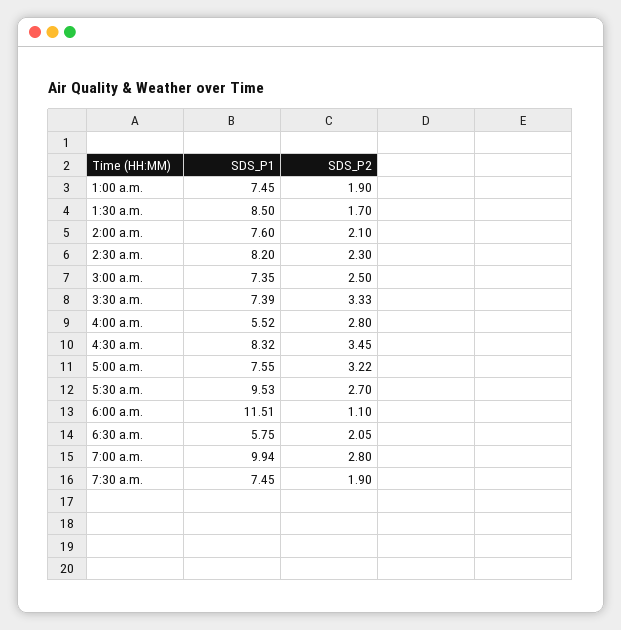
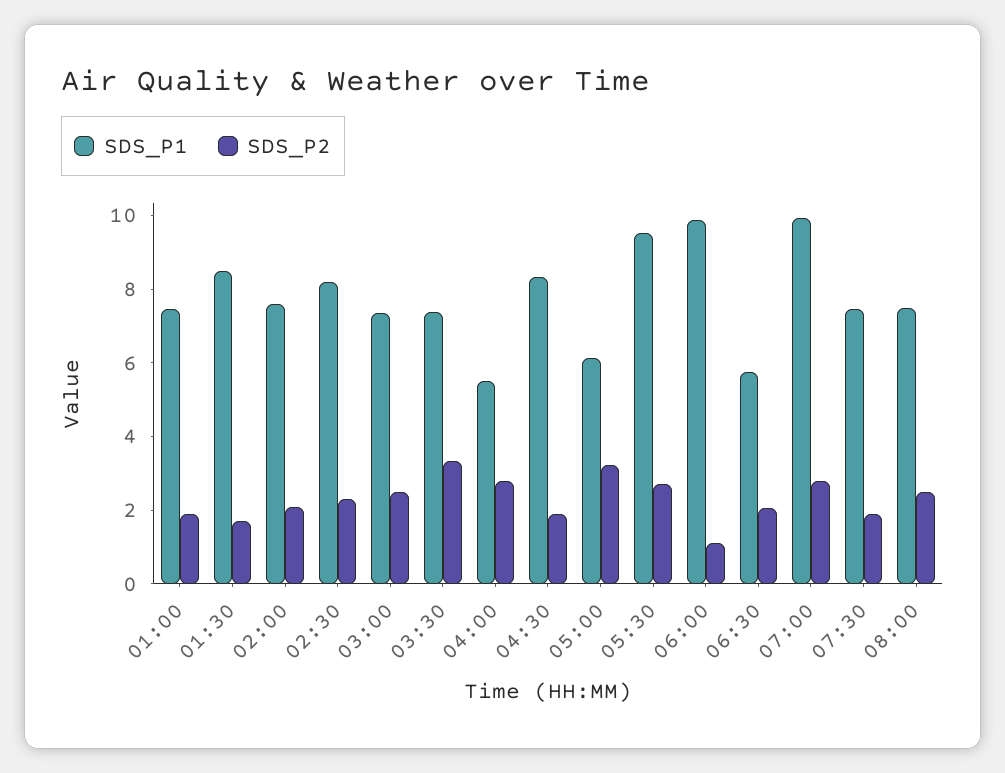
SDS_P2, 4:30 a.m.: 3.45 -> 2
SDS_P1, 5:00 a.m.: 7.55 -> 6
SDS_P1, 6:00 a.m.: 11.51 -> 10
SDS_P1, 08:00: none -> 7.5
SDS_P2, 08:00: none -> 2.5

